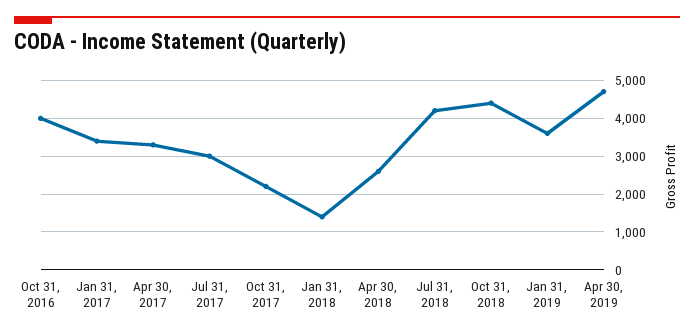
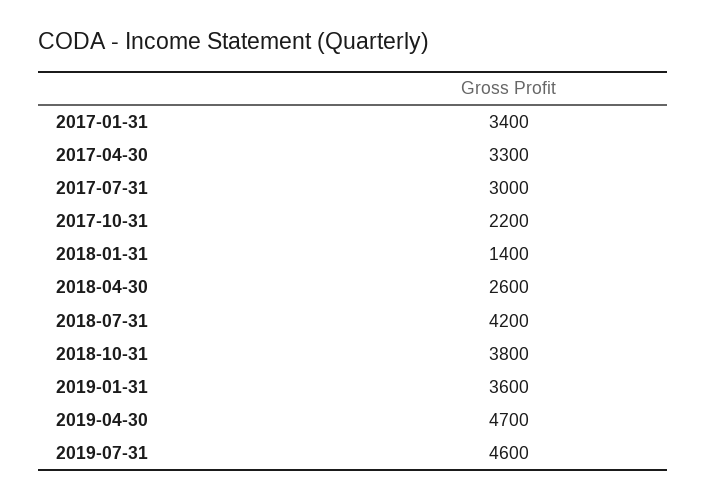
Oct 31, 2016: 4000 -> none
Oct 31, 2018: 4400 -> 3800
2019-07-31: none -> 4600

